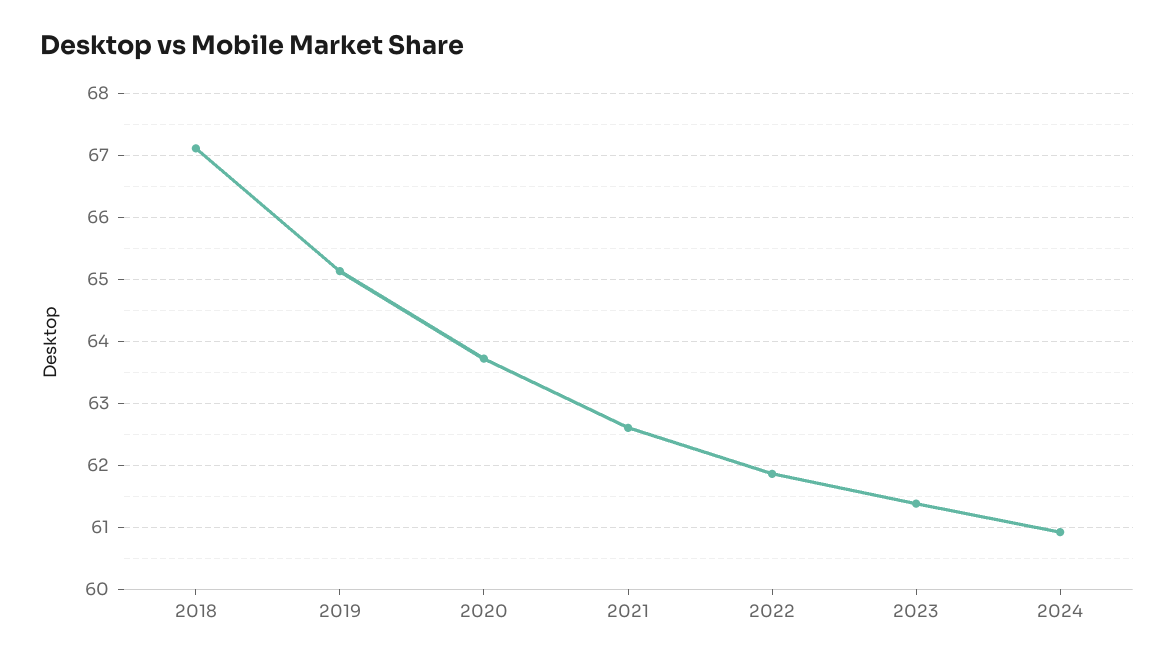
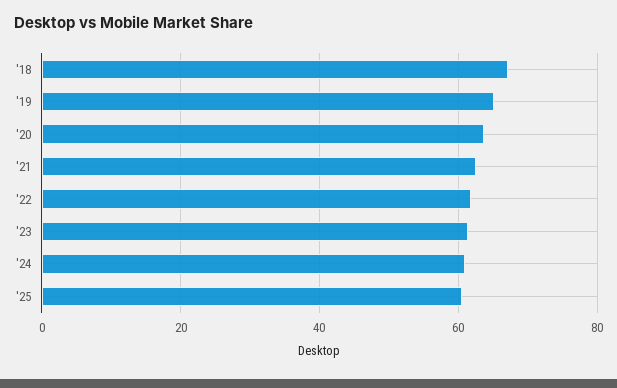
'25: none -> 60

